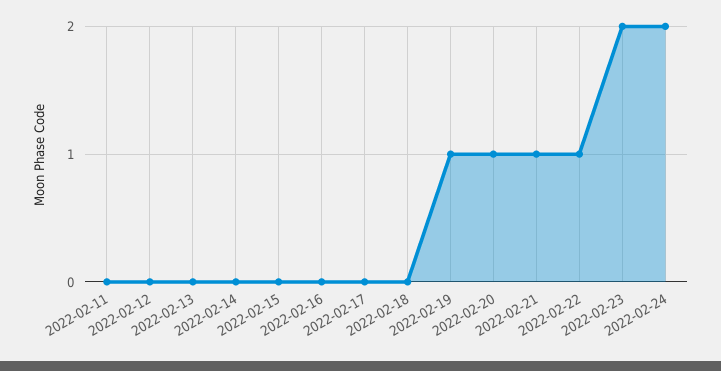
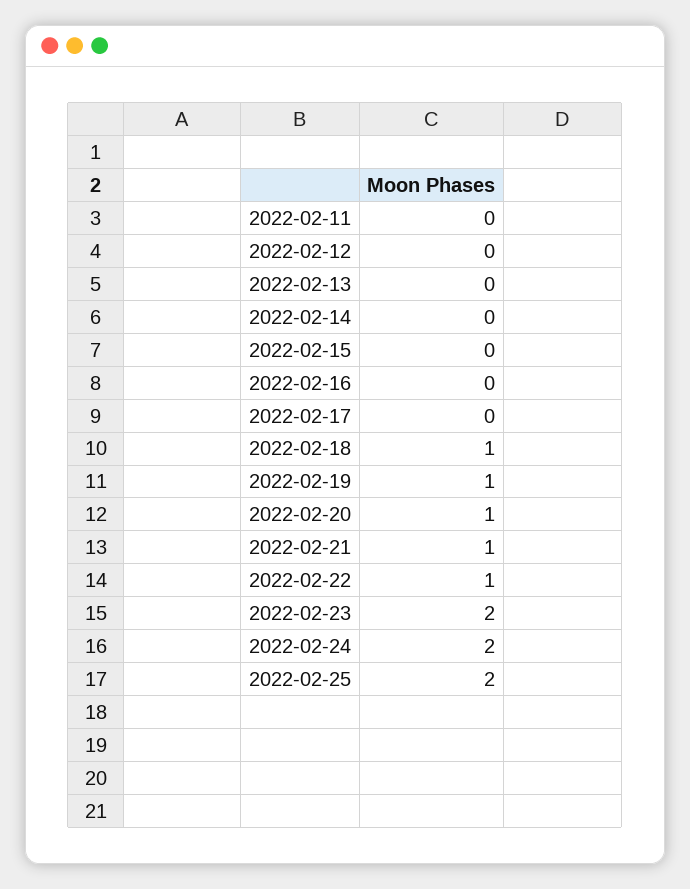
2022-02-18: 0 -> 1
2022-02-25: none -> 2

